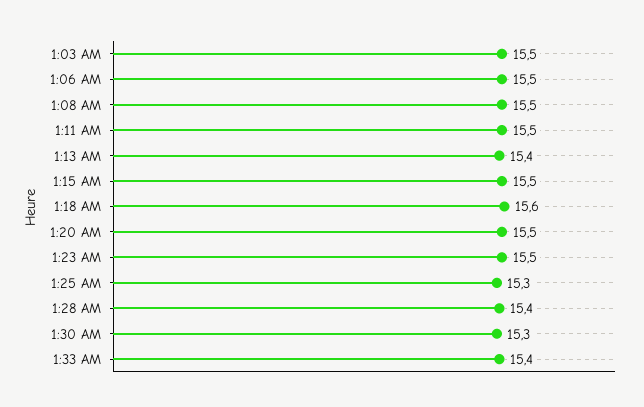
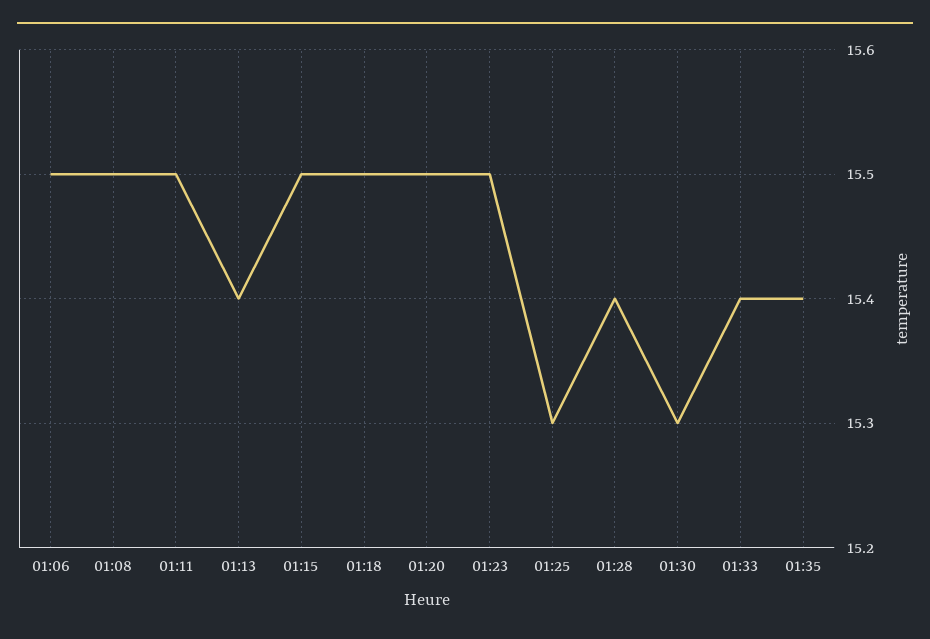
1:03 AM: 15.5 -> none
1:18 AM: 15.6 -> 15.5
01:35: none -> 15.4

